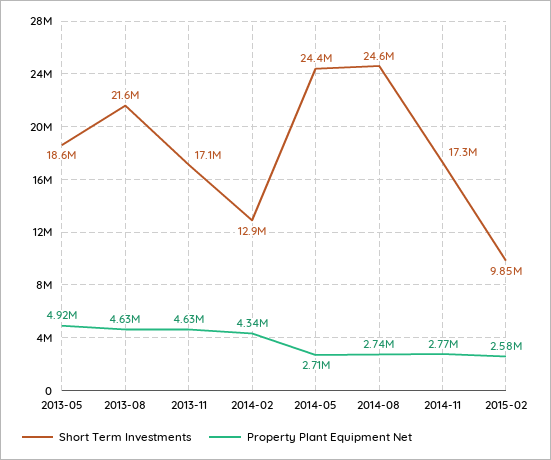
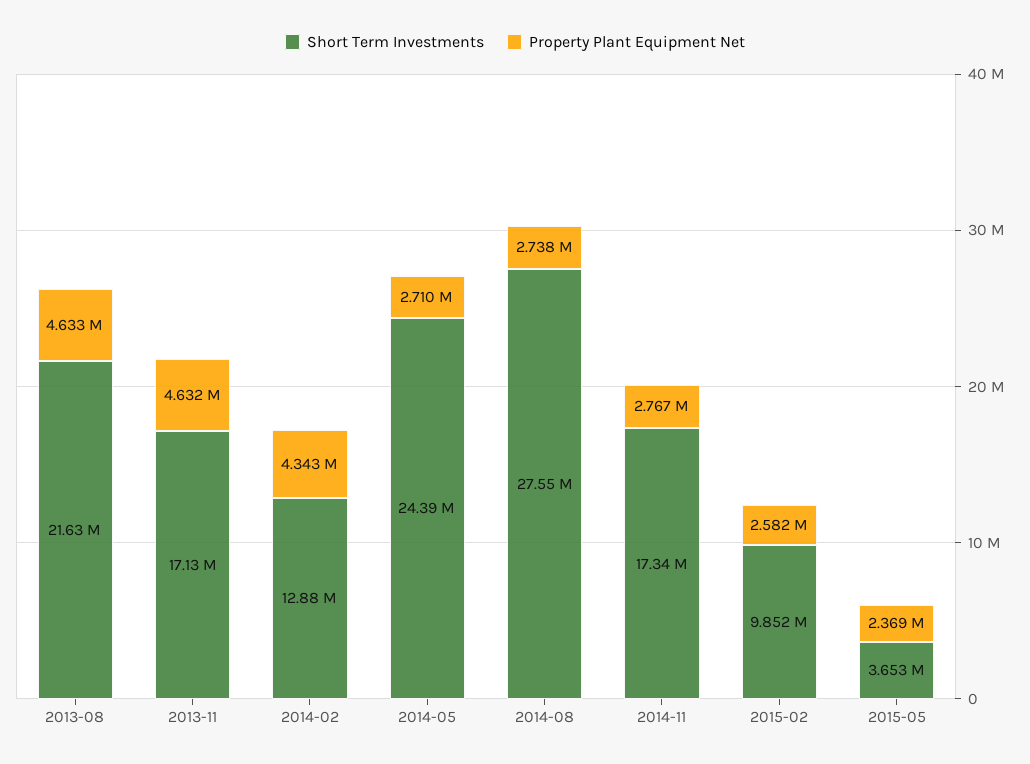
Short Term Investments, 2013-05: 18600000 -> none
Property Plant Equipment Net, 2013-05: 4920000 -> none
Short Term Investments, 2014-08: 24600000 -> 27550000
Short Term Investments, 2015-05: none -> 3653000
Property Plant Equipment Net, 2015-05: none -> 2369000

